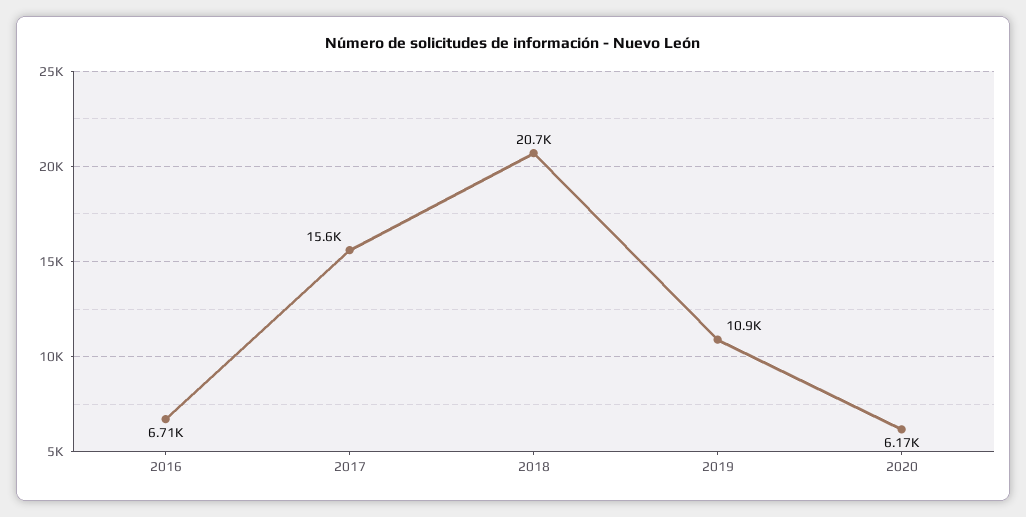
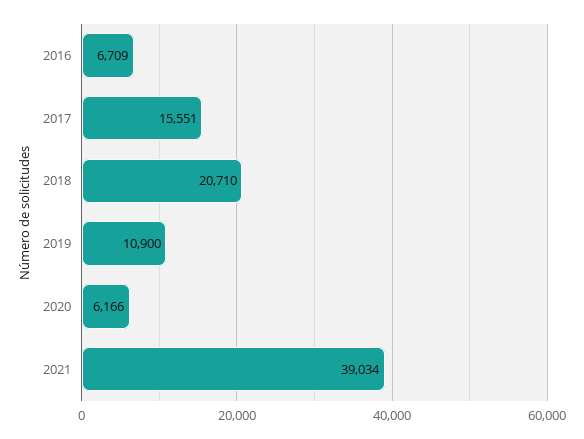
2021: none -> 39034

